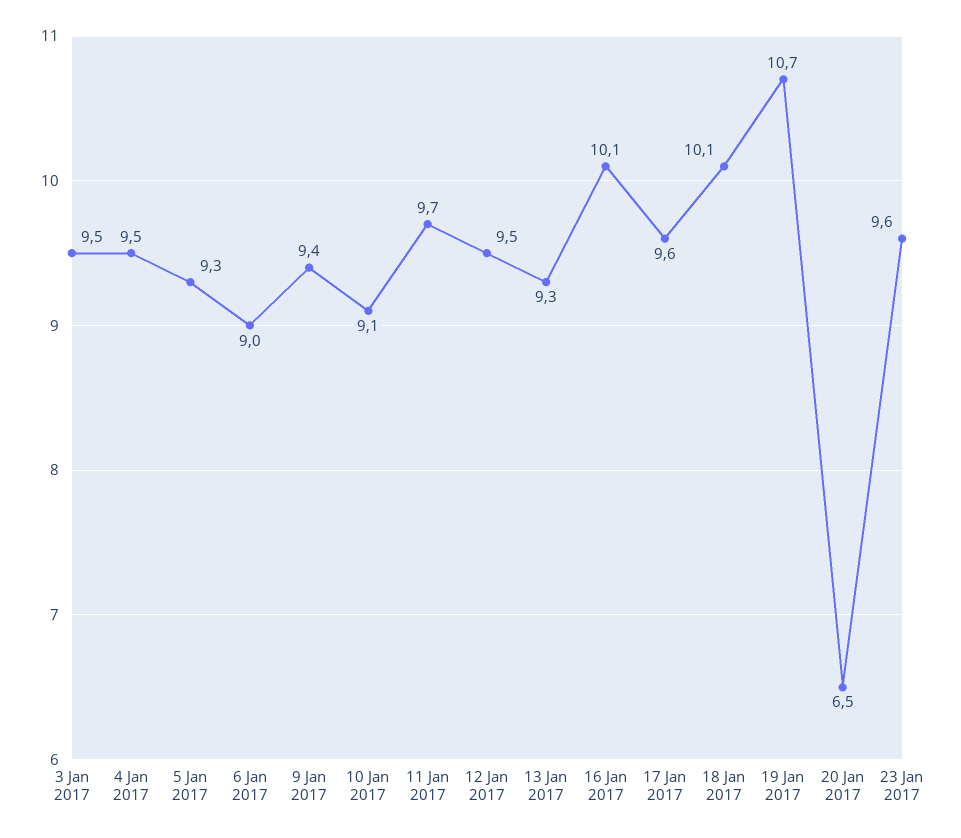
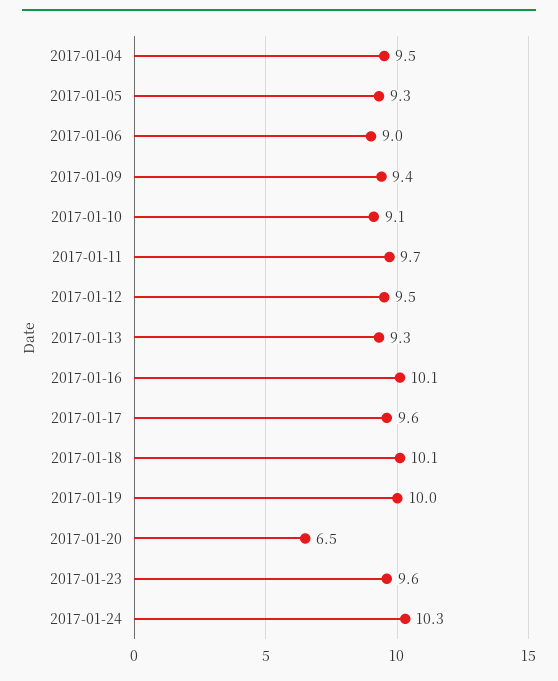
3 Jan 2017: 9.5 -> none
19 Jan 2017: 10.7 -> 10
2017-01-24: none -> 10.3

